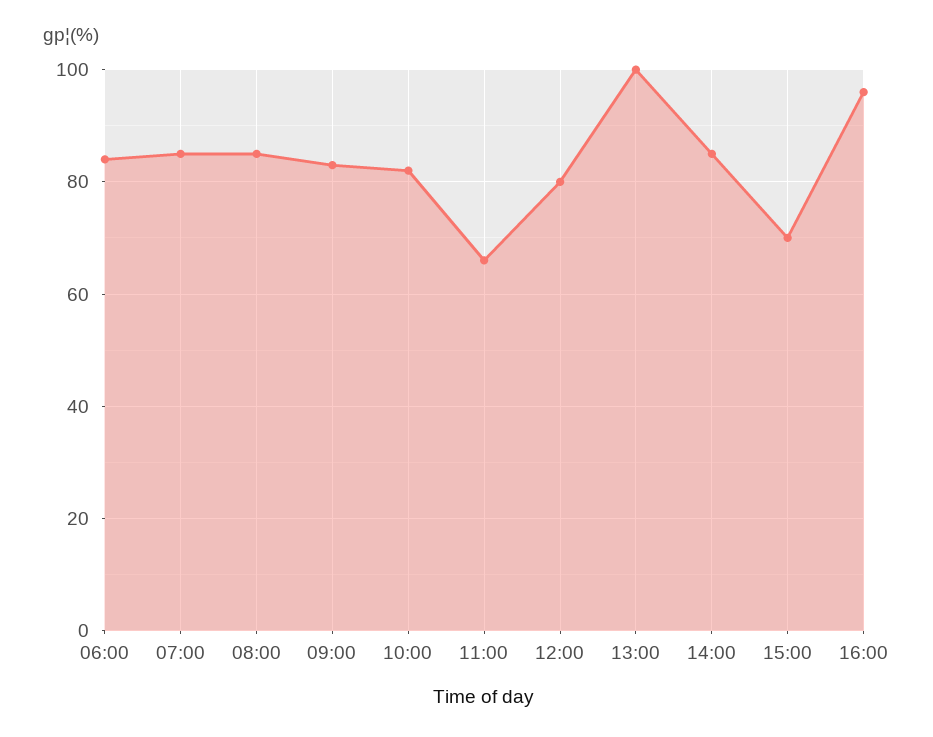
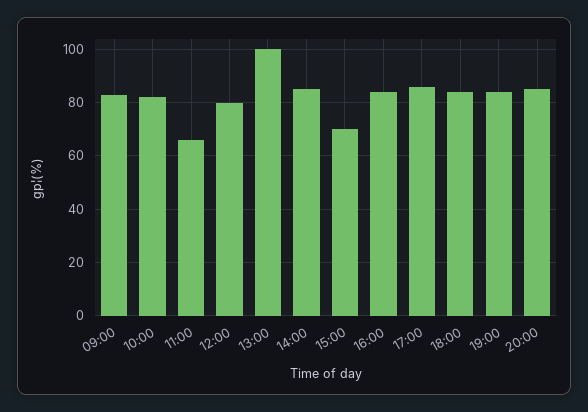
06:00: 85 -> none
07:00: 85 -> none
08:00: 85 -> none
16:00: 95 -> 85
17:00: none -> 85
18:00: none -> 85
19:00: none -> 85
20:00: none -> 85

